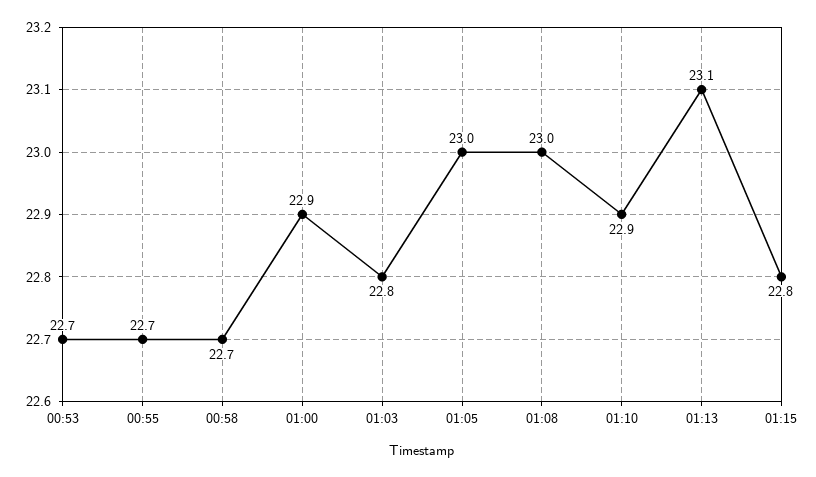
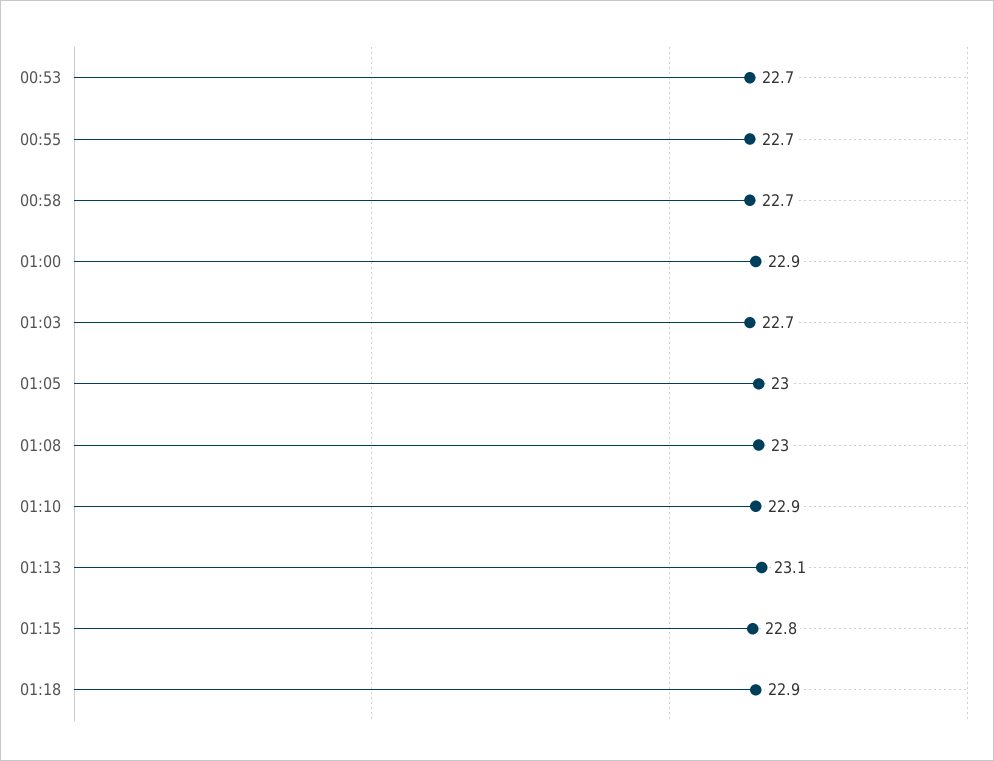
01:03: 22.8 -> 22.7
01:18: none -> 22.9

